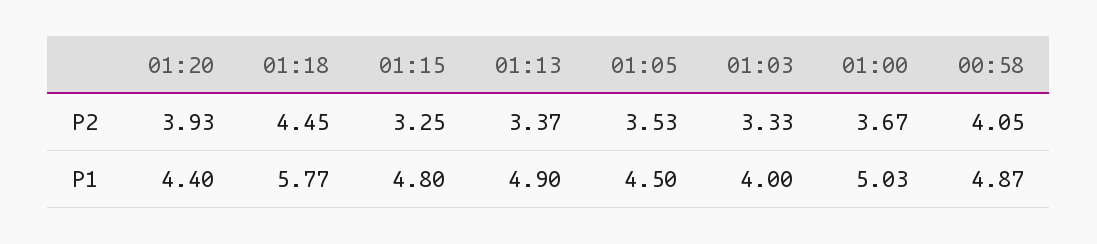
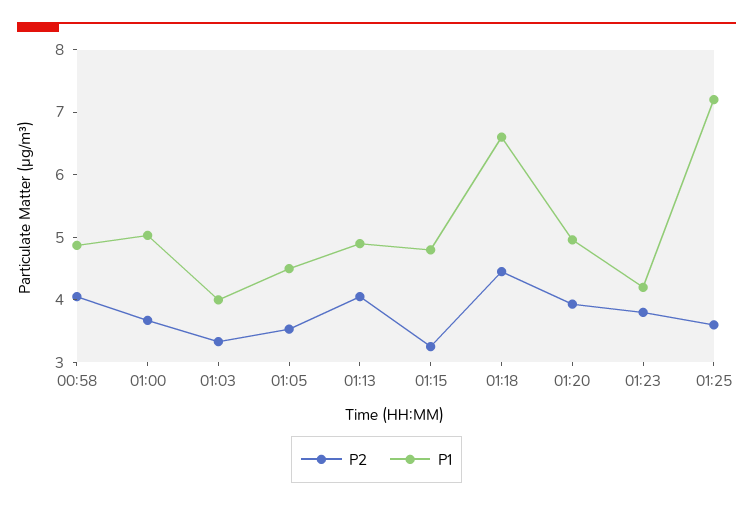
P2, 01:13: 3.37 -> 4
P1, 01:20: 4.4 -> 5
P1, 01:18: 5.77 -> 6.6
P2, 01:23: none -> 3.8
P1, 01:23: none -> 4.2
P2, 01:25: none -> 3.6
P1, 01:25: none -> 7.2

